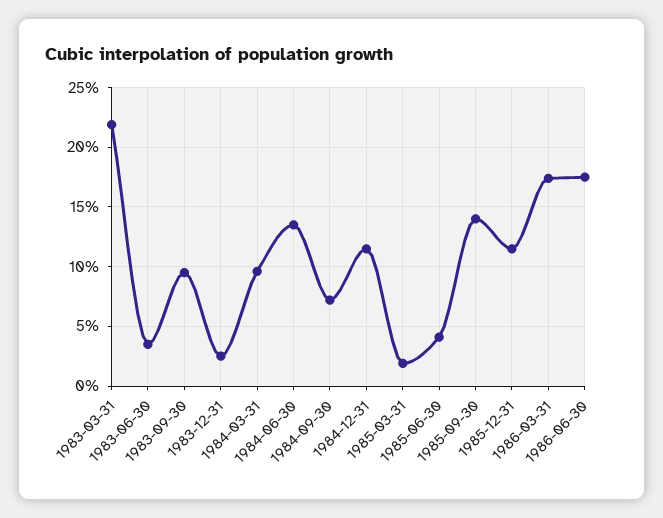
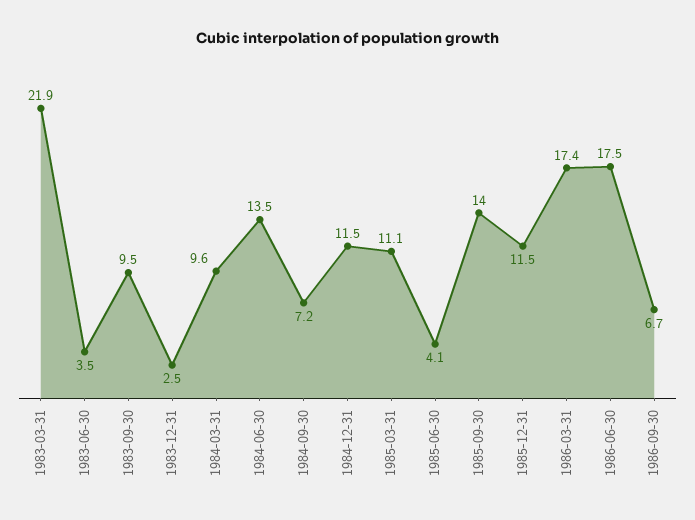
1985-03-31: 2 -> 11.1
1986-09-30: none -> 6.7

